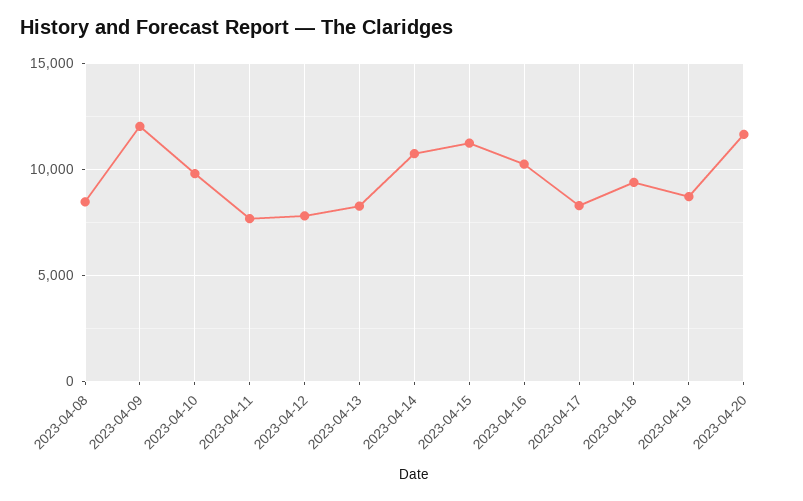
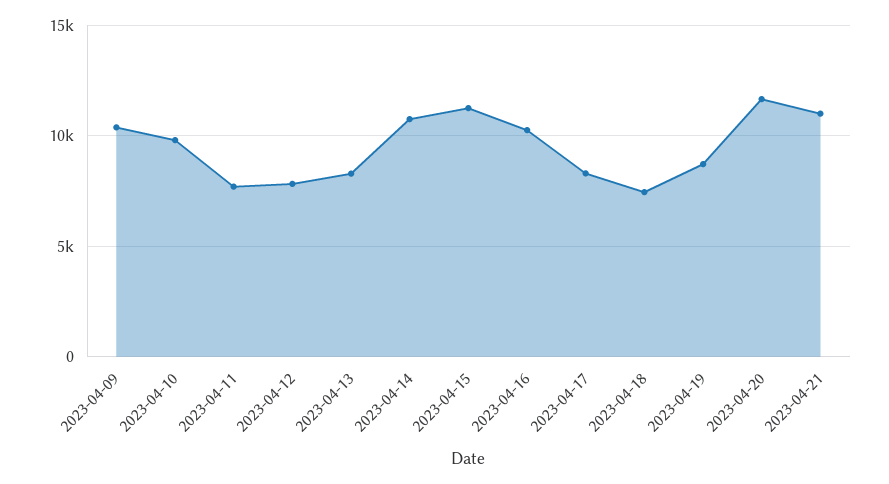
2023-04-08: 8500 -> none
2023-04-09: 12000 -> 10500
2023-04-18: 9500 -> 7500
2023-04-21: none -> 11000

